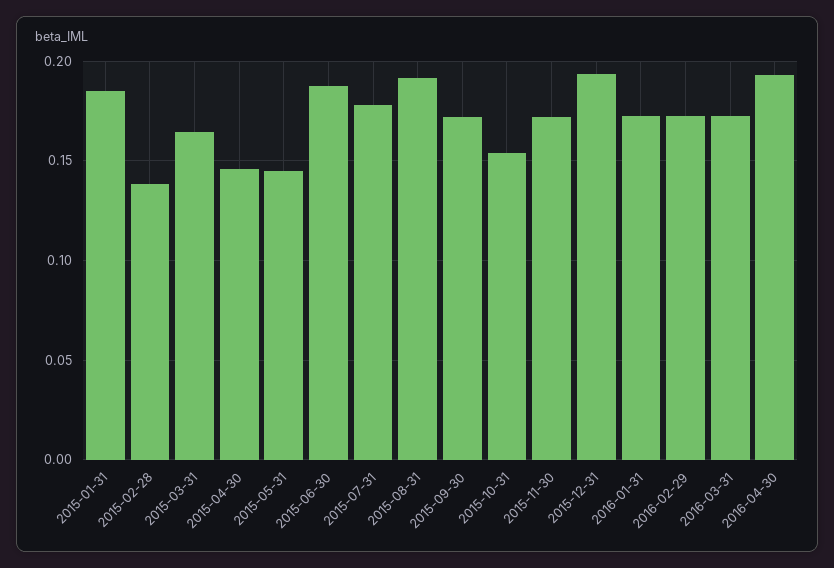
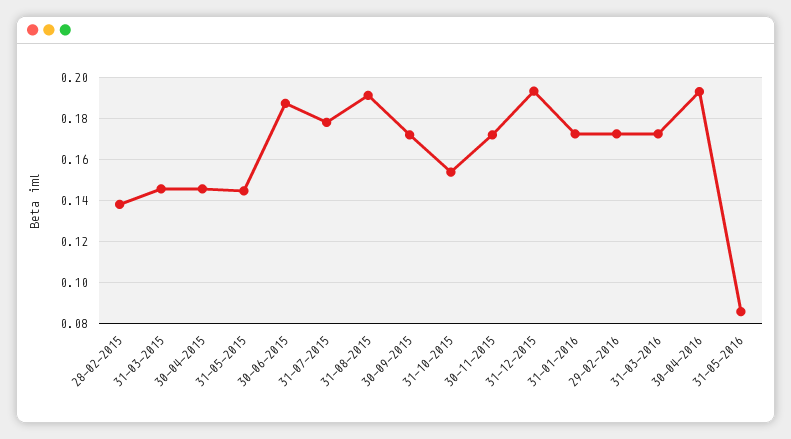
2015-01-31: 0.185 -> none
2015-03-31: 0.165 -> 0.145
31-05-2016: none -> 0.085

